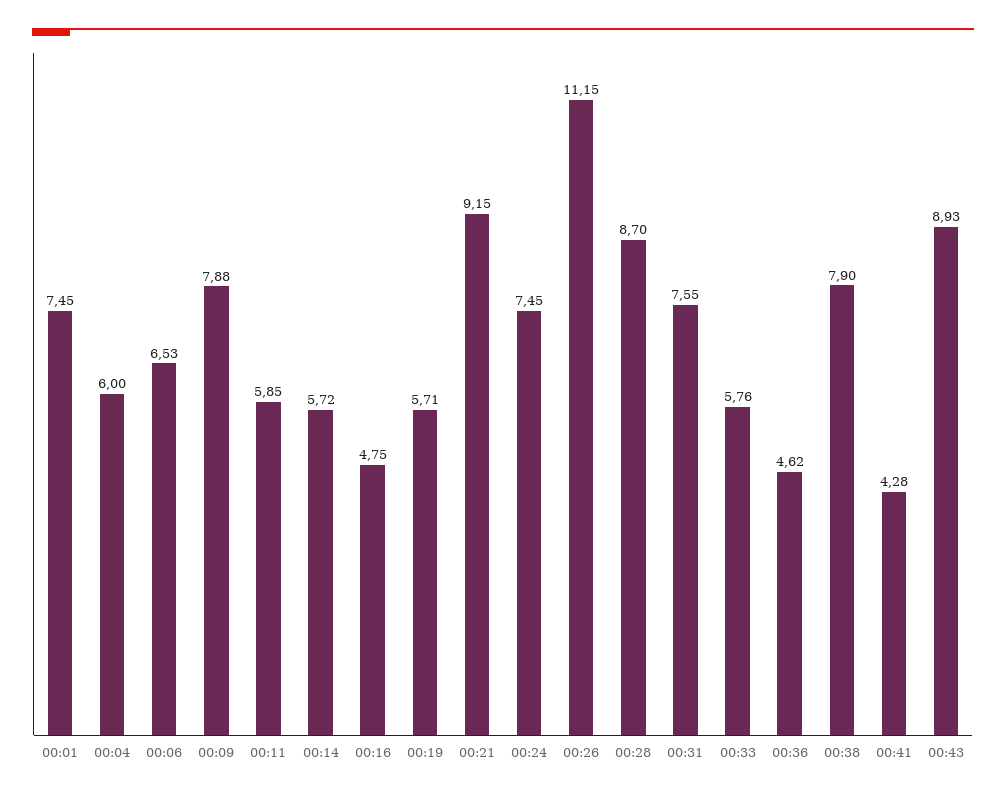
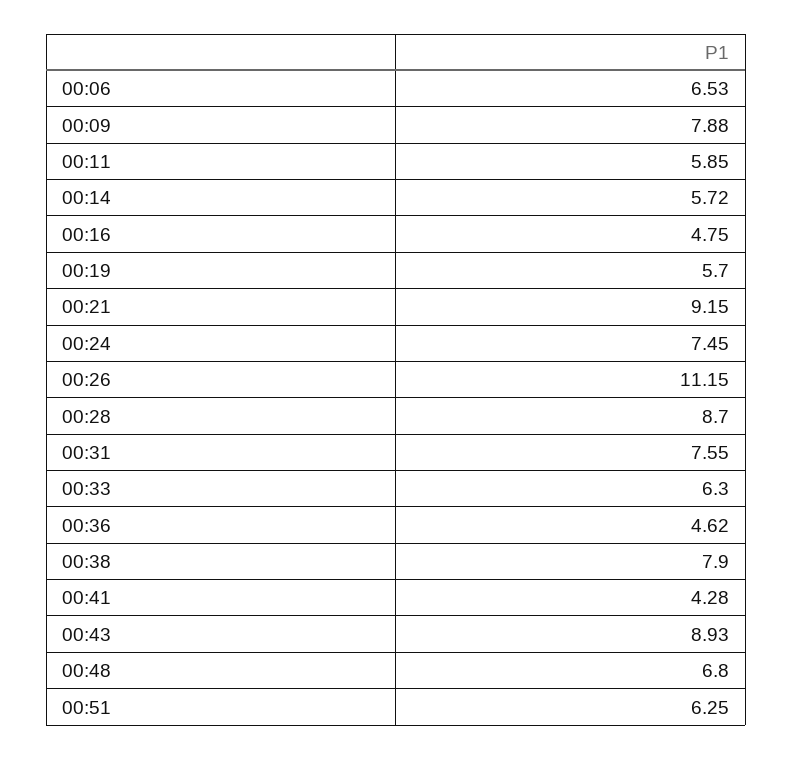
00:01: 7.45 -> none
00:04: 6 -> none
00:19: 5.71 -> 5.7
00:33: 5.76 -> 6.3
00:48: none -> 6.8
00:51: none -> 6.25

